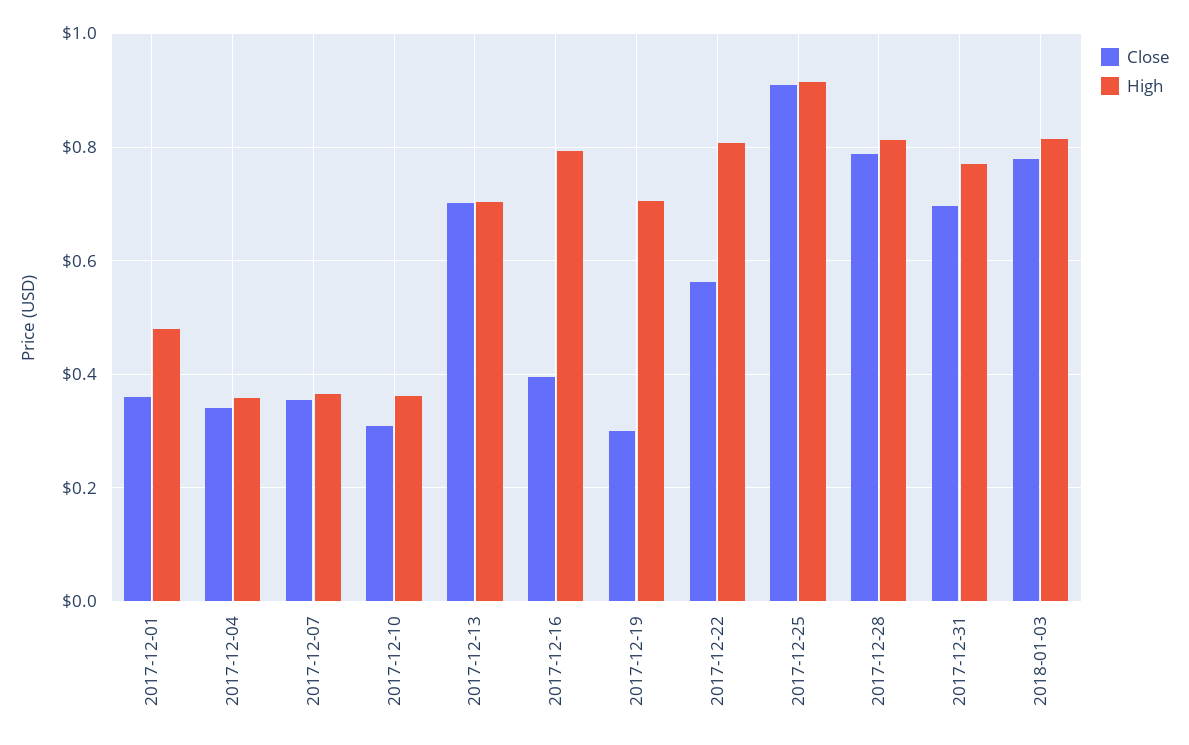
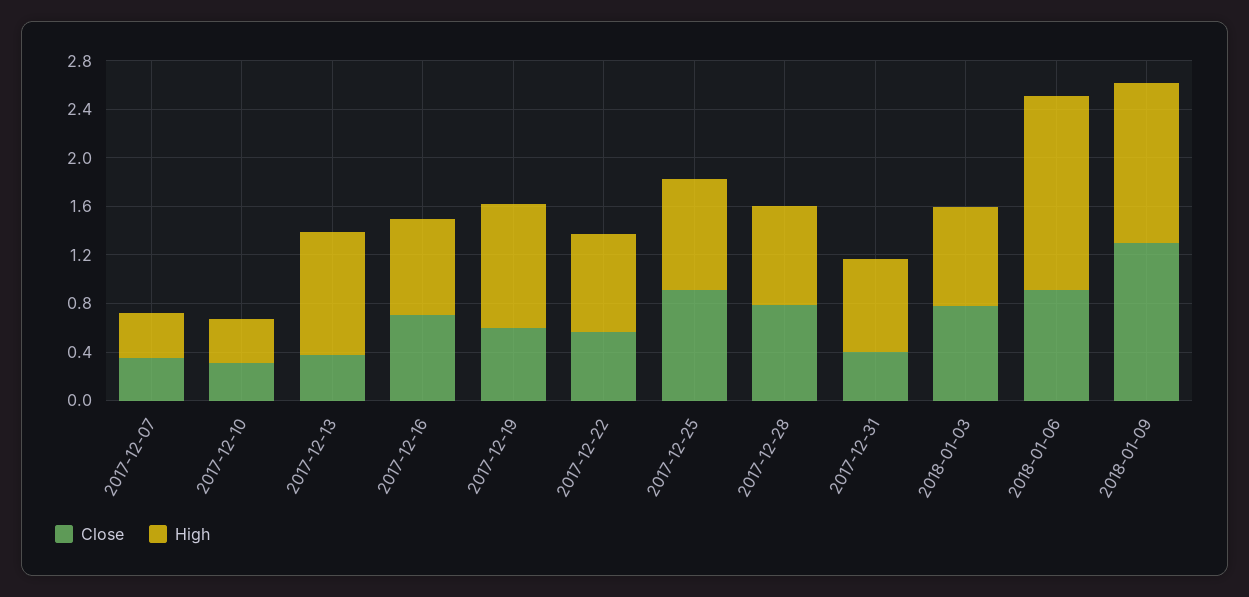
Close, 2017-12-01: 0.36 -> none
High, 2017-12-01: 0.48 -> none
Close, 2017-12-04: 0.34 -> none
High, 2017-12-04: 0.36 -> none
Close, 2017-12-13: 0.7 -> 0.4
High, 2017-12-13: 0.7 -> 1
Close, 2017-12-16: 0.4 -> 0.7
Close, 2017-12-19: 0.3 -> 0.6
High, 2017-12-19: 0.7 -> 1
Close, 2017-12-31: 0.7 -> 0.4
Close, 2018-01-06: none -> 0.9
High, 2018-01-06: none -> 1.6
Close, 2018-01-09: none -> 1.3
High, 2018-01-09: none -> 1.3

